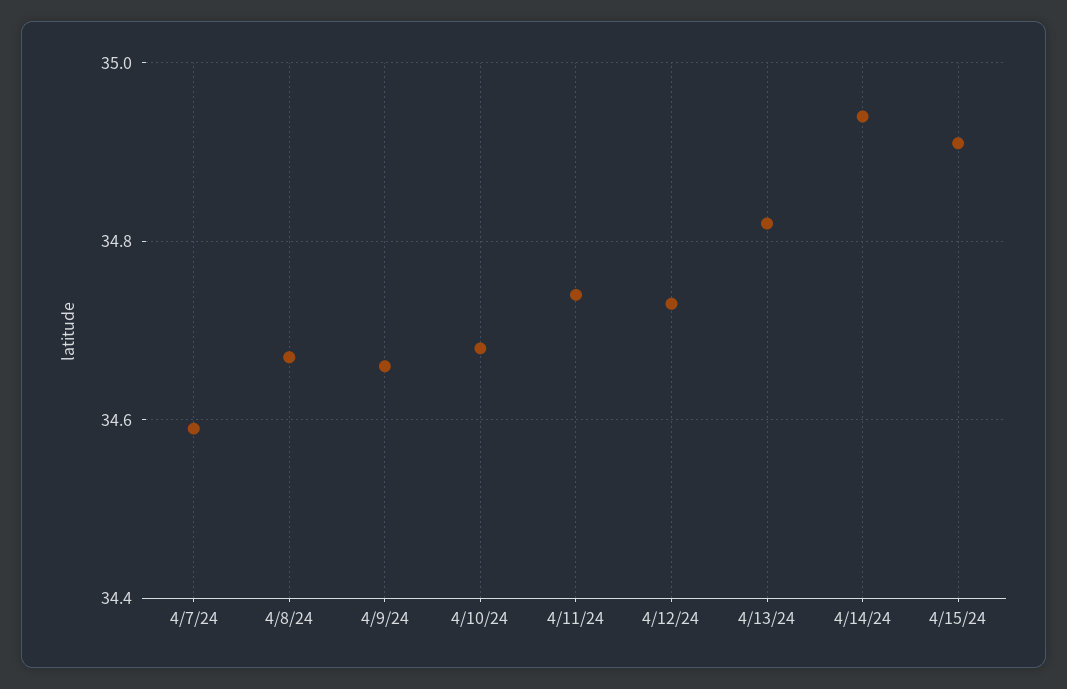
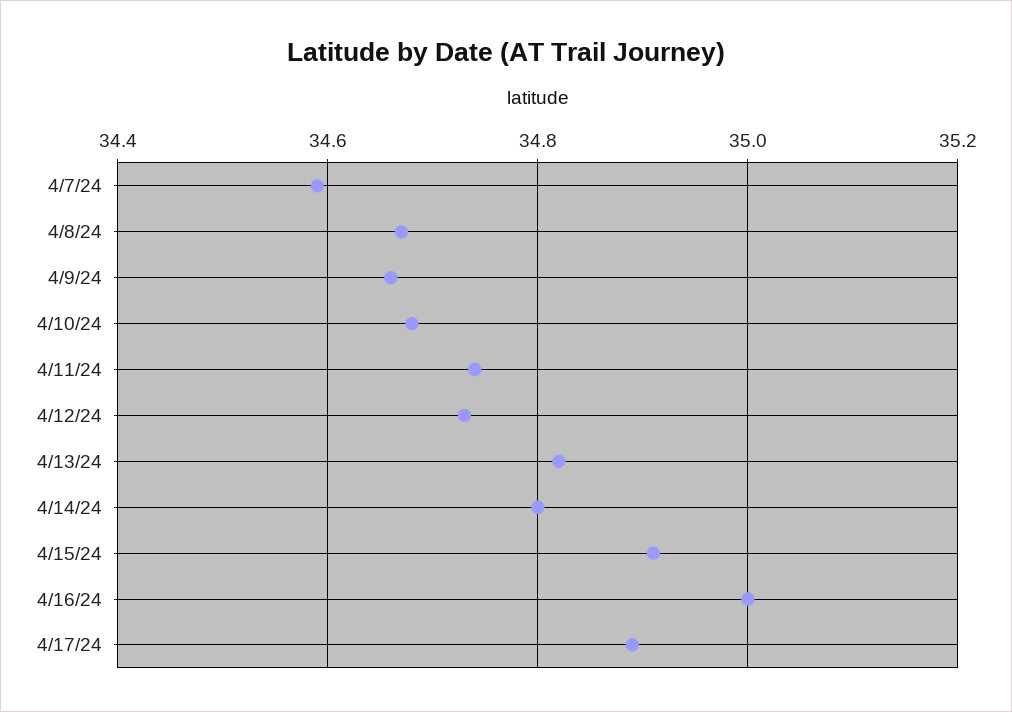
4/14/24: 34.95 -> 34.8
4/16/24: none -> 35
4/17/24: none -> 34.9

